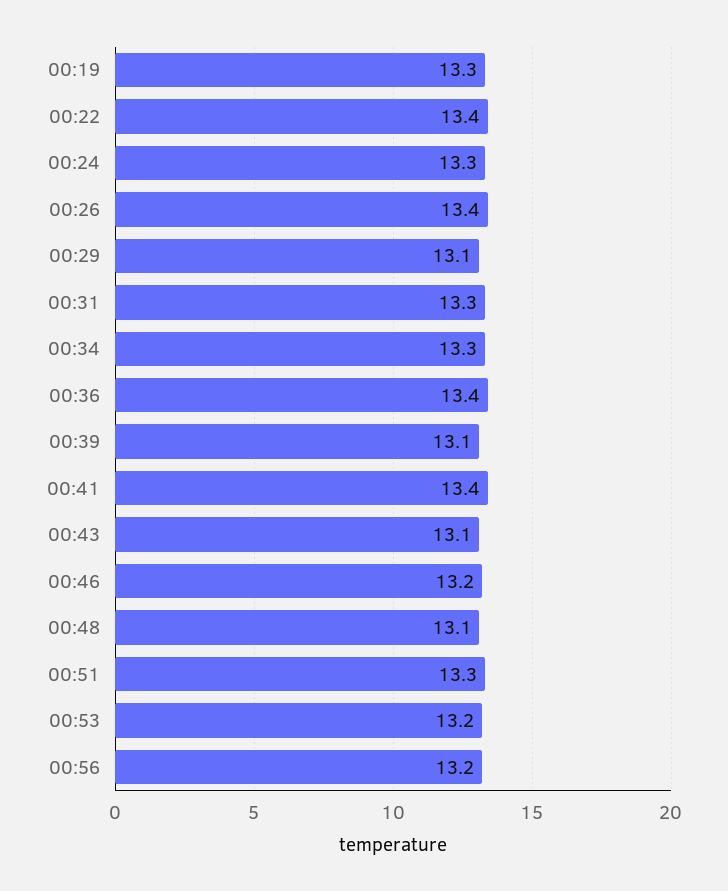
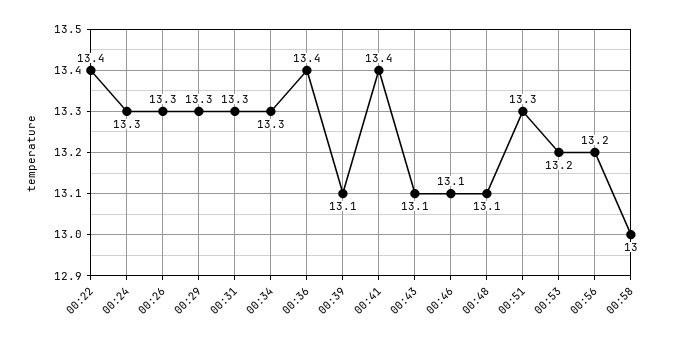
00:19: 13.3 -> none
00:26: 13.4 -> 13.3
00:29: 13.1 -> 13.3
00:46: 13.2 -> 13.1
00:58: none -> 13

